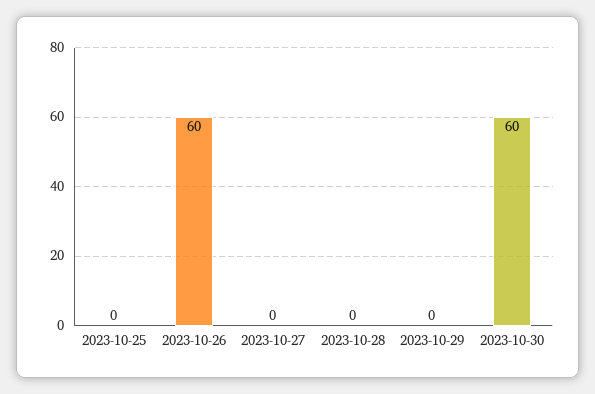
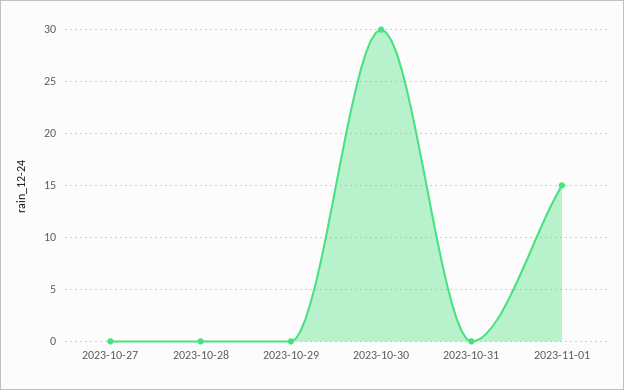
2023-10-25: 0 -> none
2023-10-26: 60 -> none
2023-10-30: 60 -> 30
2023-10-31: none -> 0
2023-11-01: none -> 15

